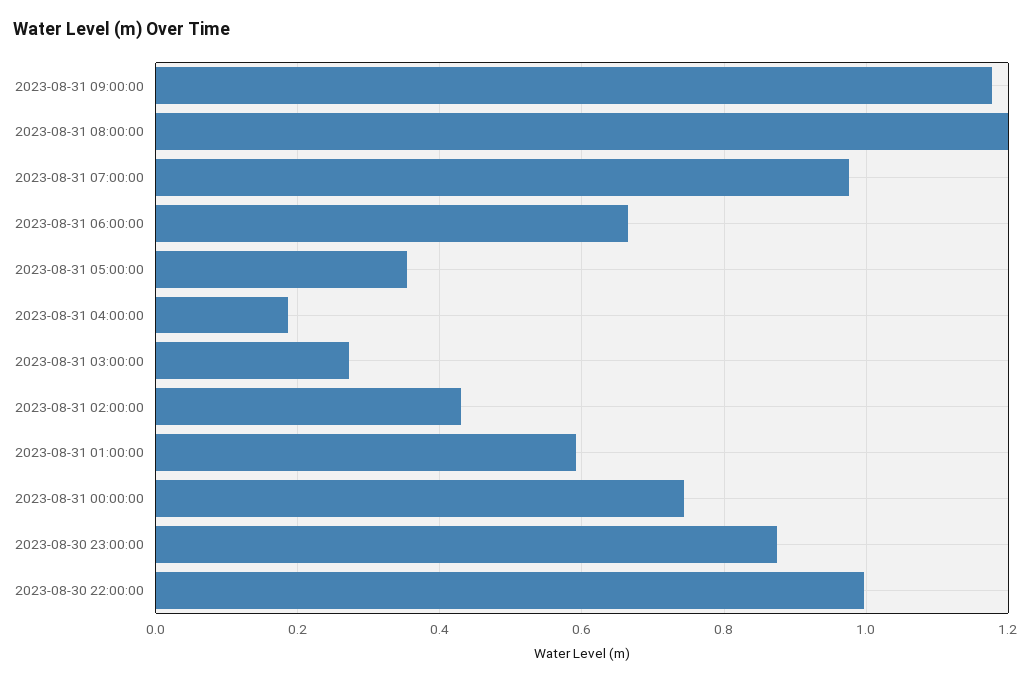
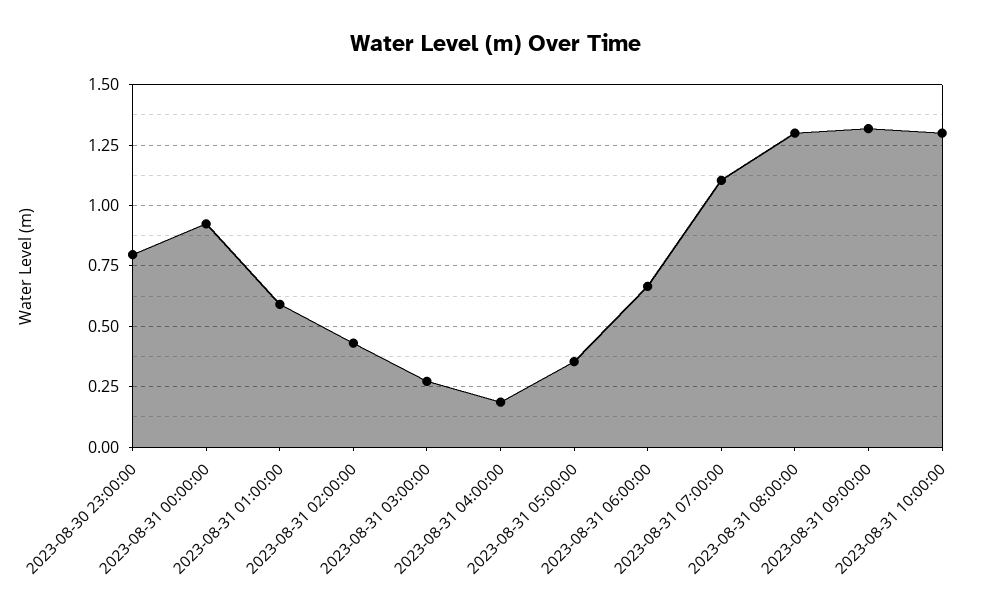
2023-08-31 09:00:00: 1.18 -> 1.325
2023-08-31 08:00:00: 1.2 -> 1.3
2023-08-31 07:00:00: 0.98 -> 1.1
2023-08-31 00:00:00: 0.74 -> 0.925
2023-08-30 23:00:00: 0.88 -> 0.8
2023-08-30 22:00:00: 1 -> none
2023-08-31 10:00:00: none -> 1.3

